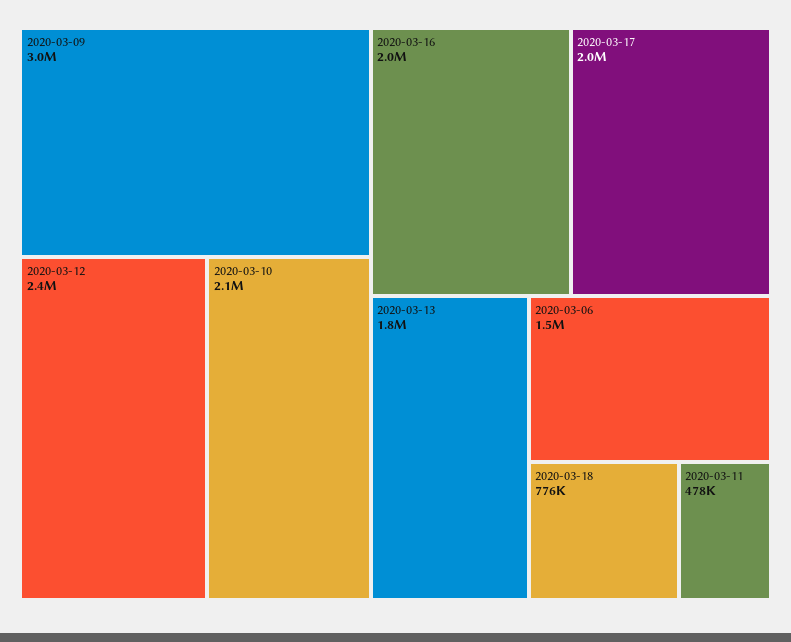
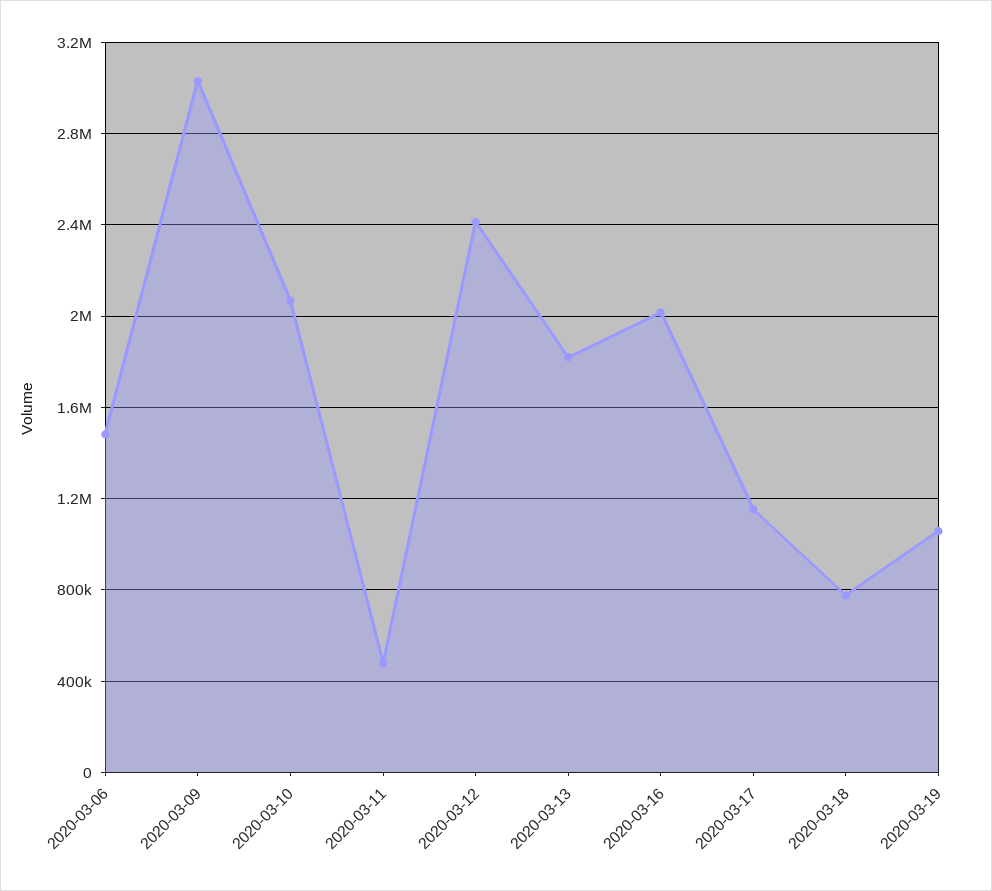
2020-03-17: 2000000 -> 1150000
2020-03-19: none -> 1050000

